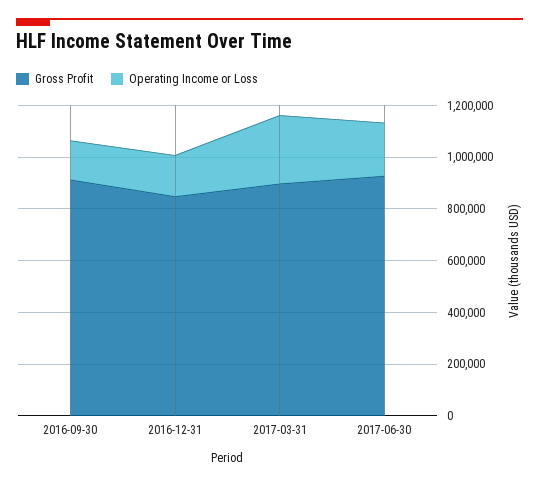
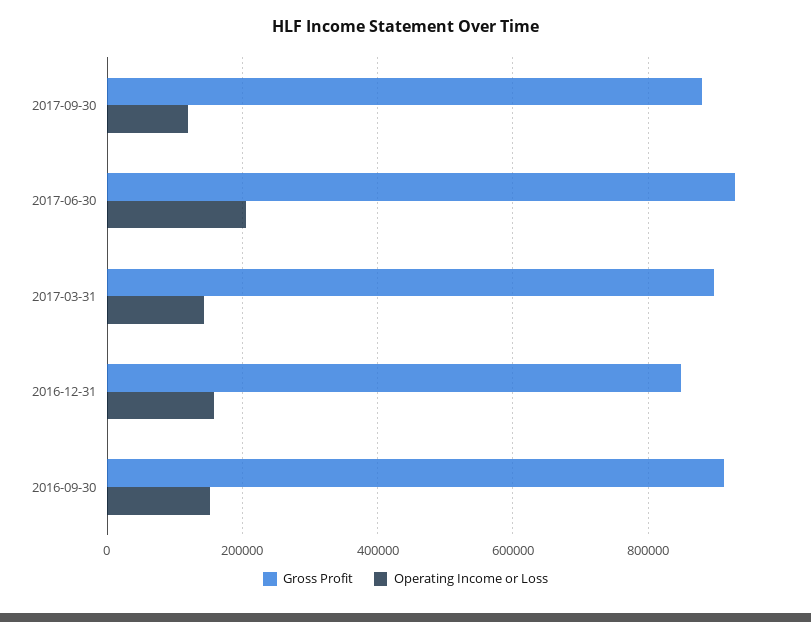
Operating Income or Loss, 2017-03-31: 250000 -> 140000
Gross Profit, 2017-09-30: none -> 880000
Operating Income or Loss, 2017-09-30: none -> 120000

